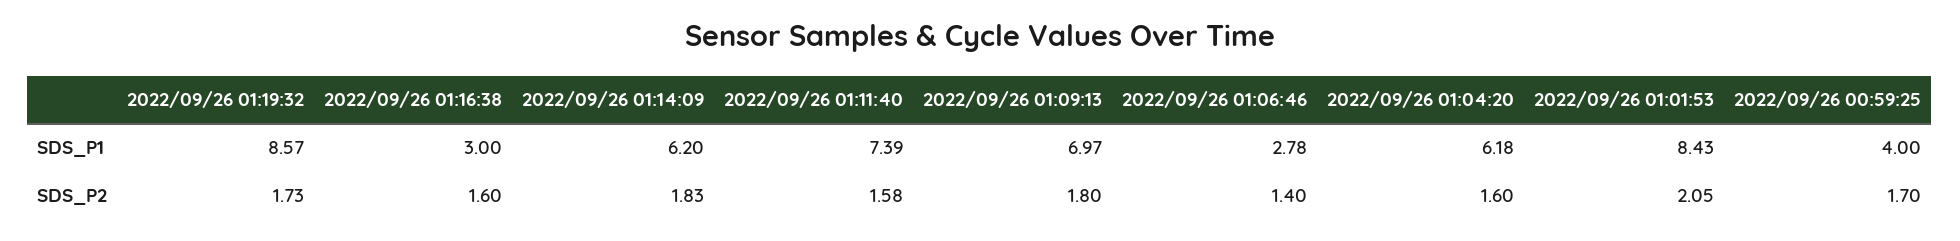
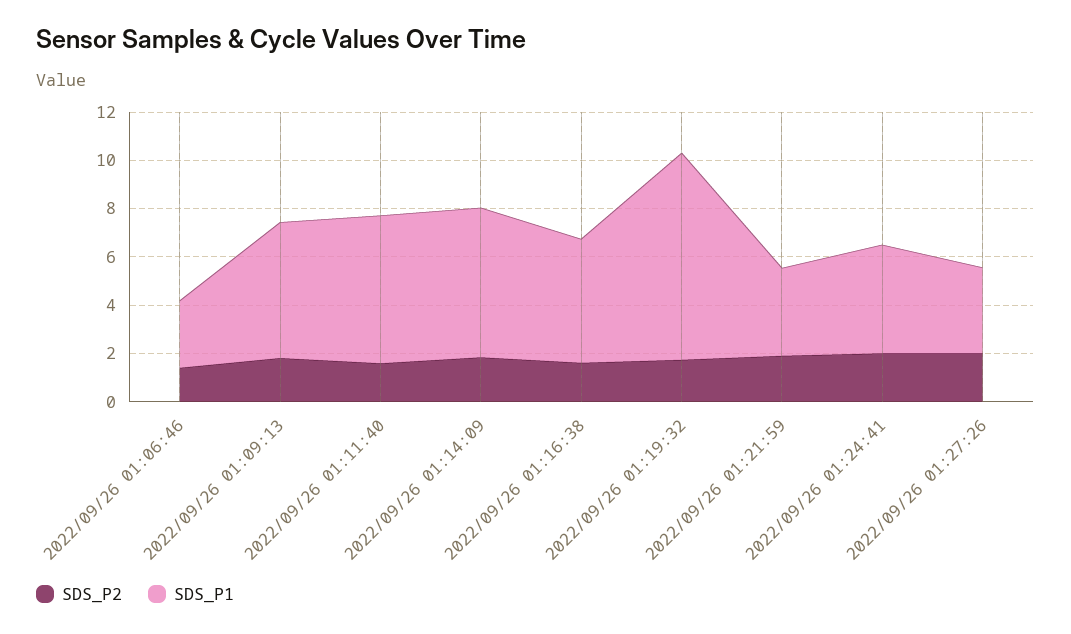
SDS_P1, 2022/09/26 01:16:38: 3 -> 5
SDS_P1, 2022/09/26 01:11:40: 7.39 -> 6
SDS_P1, 2022/09/26 01:09:13: 6.97 -> 5.5
SDS_P1, 2022/09/26 01:04:20: 6.18 -> none
SDS_P1, 2022/09/26 01:01:53: 8.43 -> none
SDS_P1, 2022/09/26 00:59:25: 4 -> none
SDS_P2, 2022/09/26 01:04:20: 1.6 -> none
SDS_P2, 2022/09/26 01:01:53: 2.05 -> none
SDS_P2, 2022/09/26 00:59:25: 1.7 -> none
SDS_P2, 2022/09/26 01:21:59: none -> 2
SDS_P1, 2022/09/26 01:21:59: none -> 3.5
SDS_P2, 2022/09/26 01:24:41: none -> 2
SDS_P1, 2022/09/26 01:24:41: none -> 4.5
SDS_P2, 2022/09/26 01:27:26: none -> 2
SDS_P1, 2022/09/26 01:27:26: none -> 3.5

